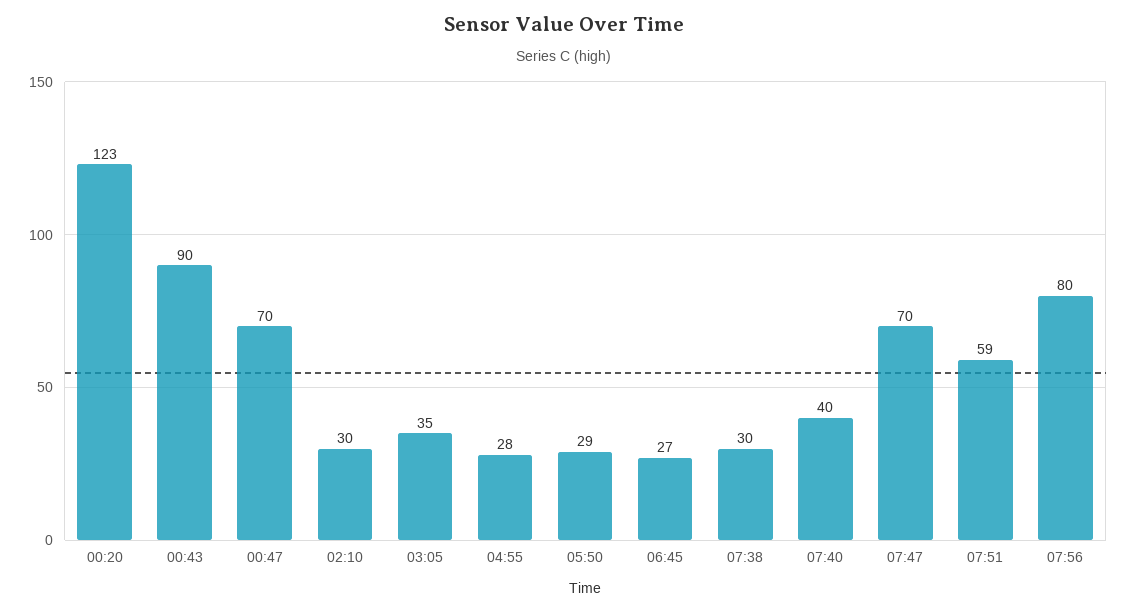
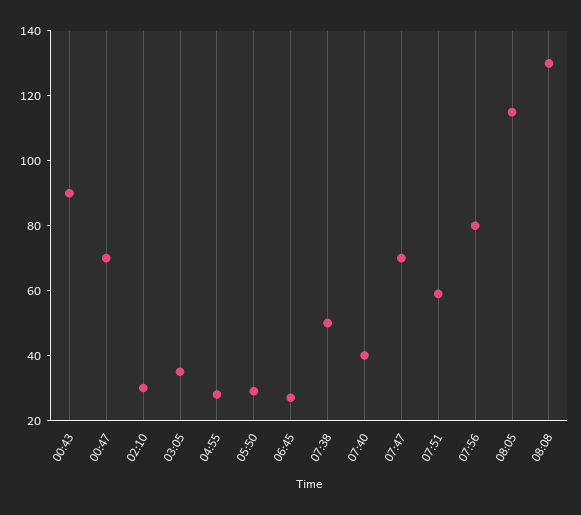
00:20: 123 -> none
07:38: 30 -> 50
08:05: none -> 115
08:08: none -> 130

